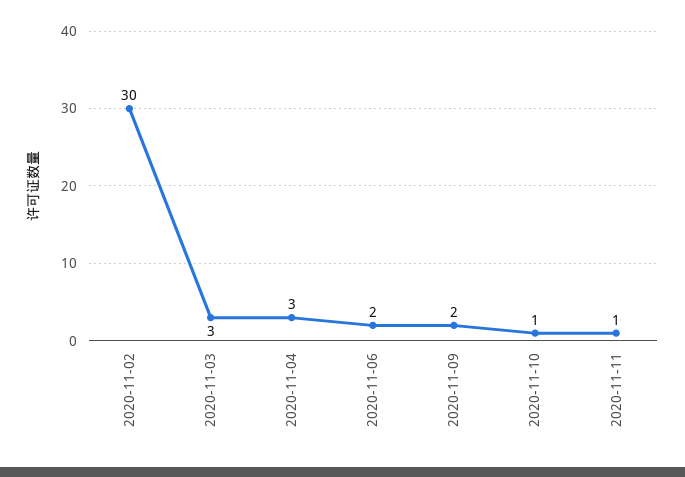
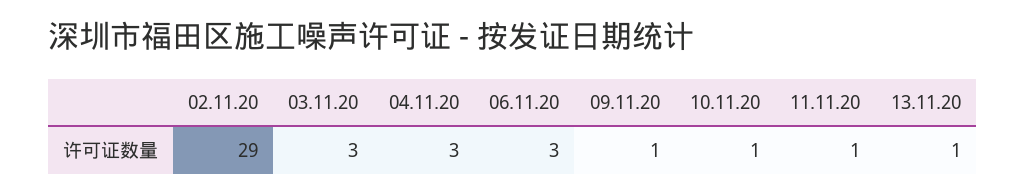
2020-11-02: 30 -> 29
2020-11-06: 2 -> 3
2020-11-09: 2 -> 1
13.11.20: none -> 1

